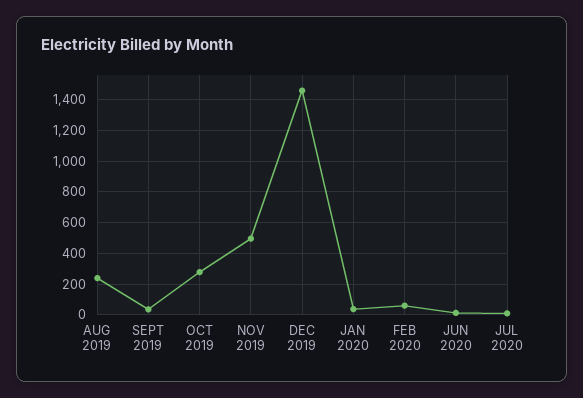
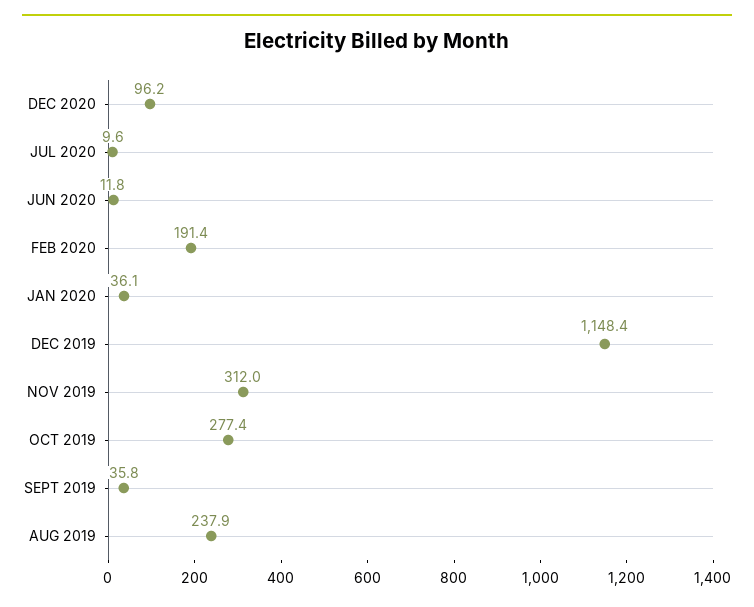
NOV 2019: 500 -> 312
DEC 2019: 1450 -> 1148.4
FEB 2020: 50 -> 191.4
DEC 2020: none -> 96.2

